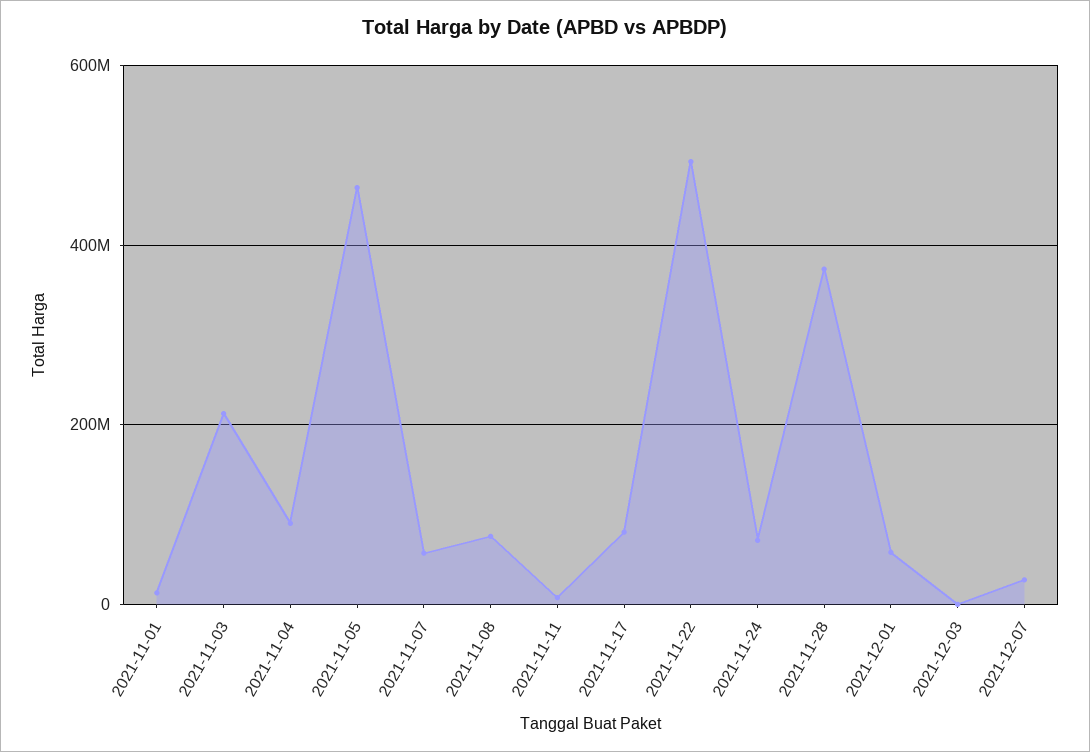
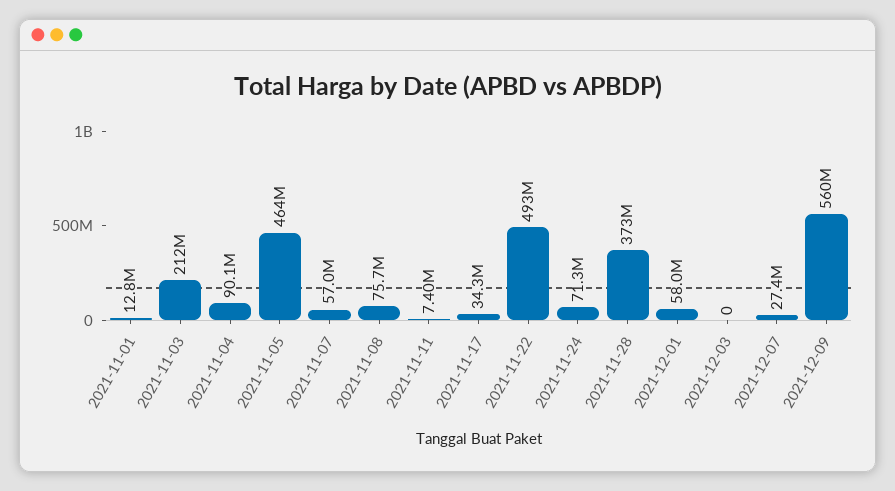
2021-11-17: 80000000 -> 34300000
2021-12-09: none -> 560000000

